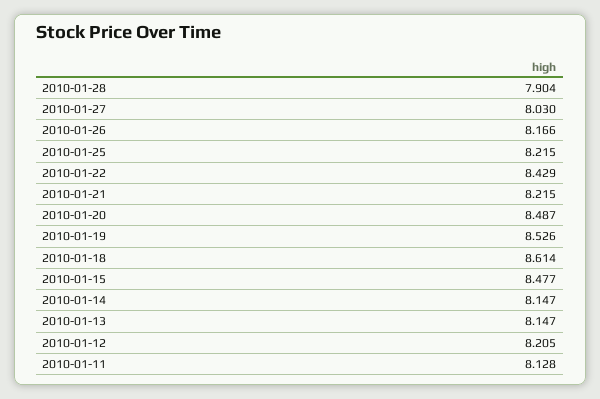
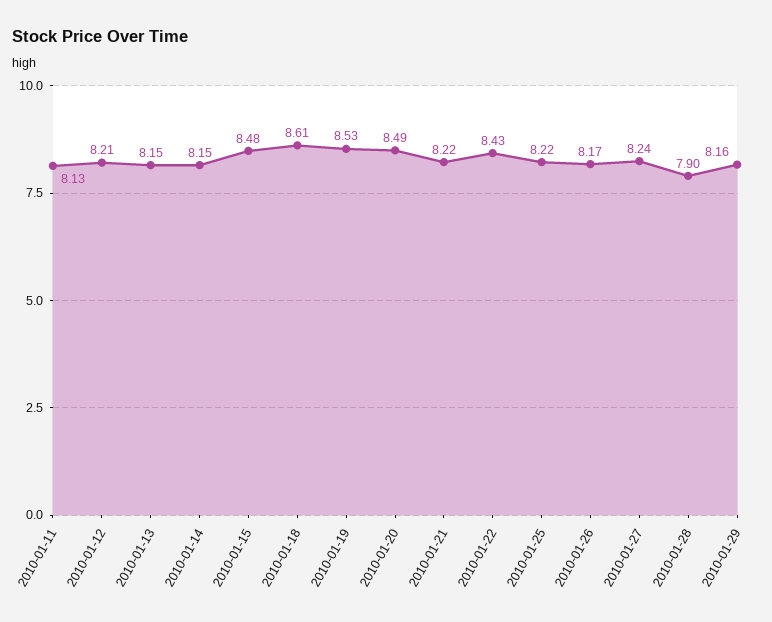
2010-01-27: 8.03 -> 8.24
2010-01-29: none -> 8.16

